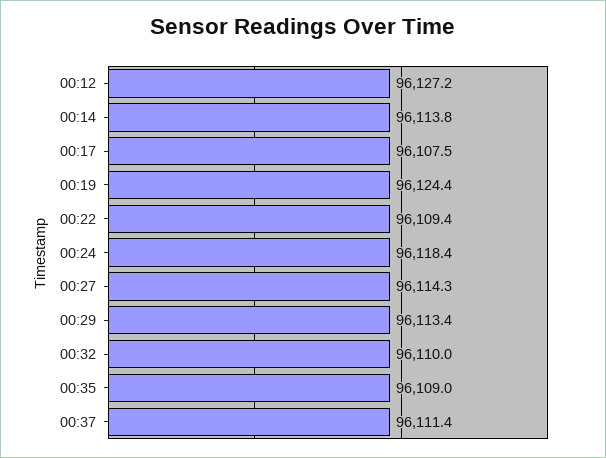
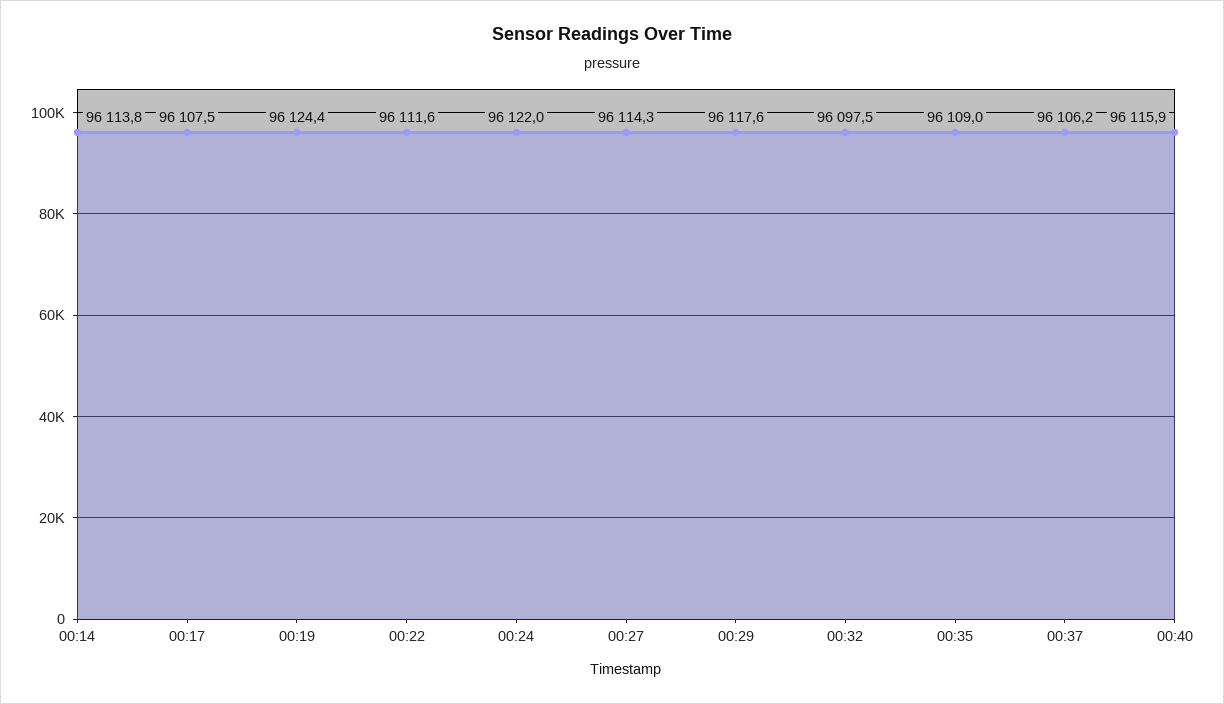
00:12: 96127.2 -> none
00:22: 96109.4 -> 96111.6
00:24: 96118.4 -> 96122
00:29: 96113.4 -> 96117.6
00:32: 96110 -> 96097.5
00:37: 96111.4 -> 96106.2
00:40: none -> 96115.9

